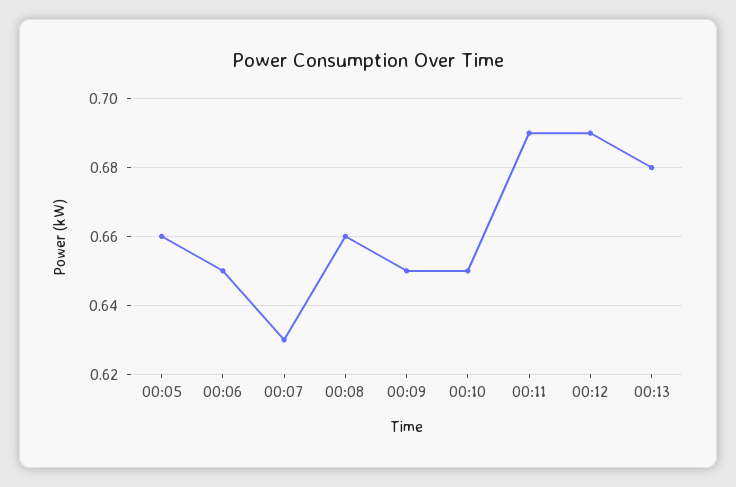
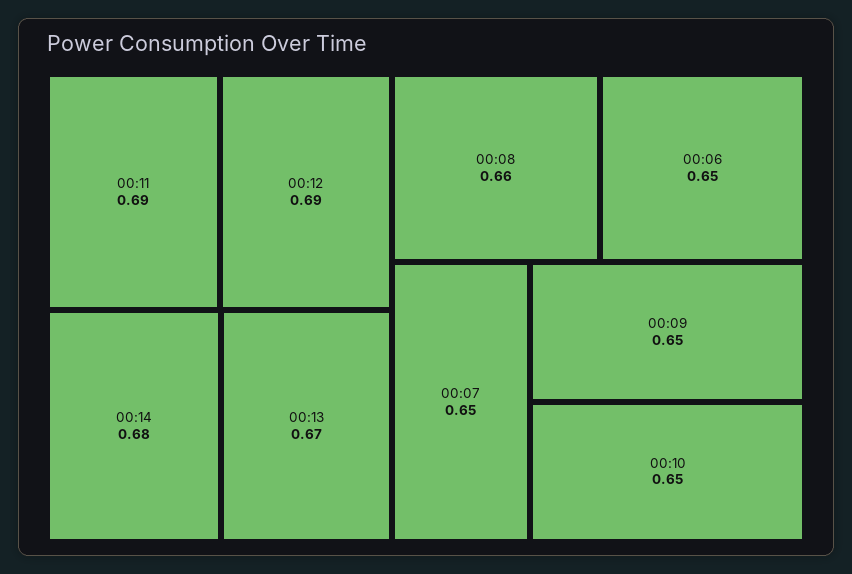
00:05: 0.66 -> none
00:07: 0.63 -> 0.65
00:13: 0.68 -> 0.67
00:14: none -> 0.68

